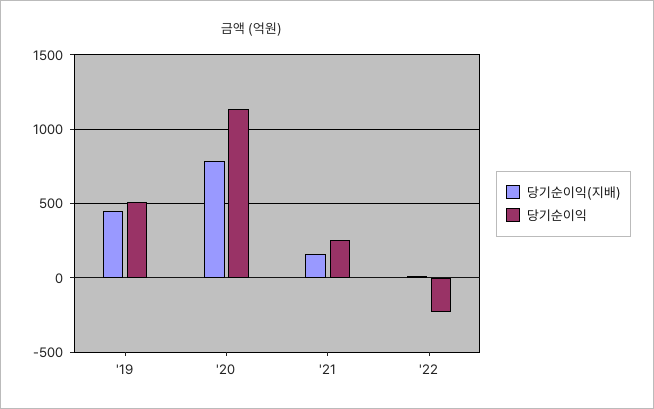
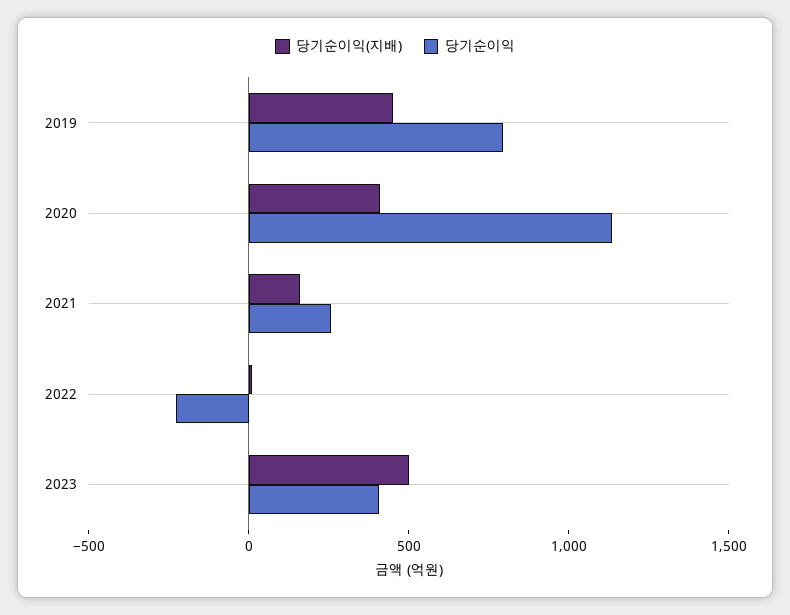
당기순이익, '19: 500 -> 800
당기순이익(지배), '20: 800 -> 400
당기순이익(지배), 2023: none -> 500
당기순이익, 2023: none -> 400

